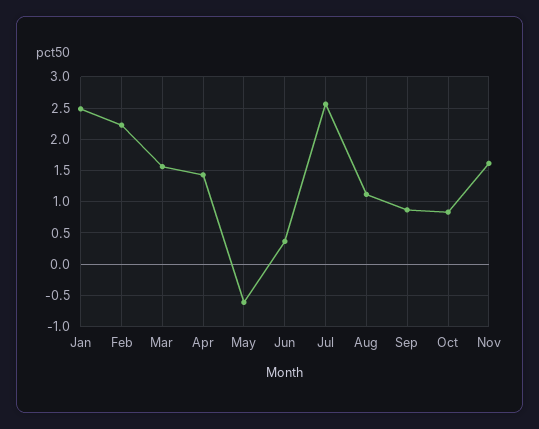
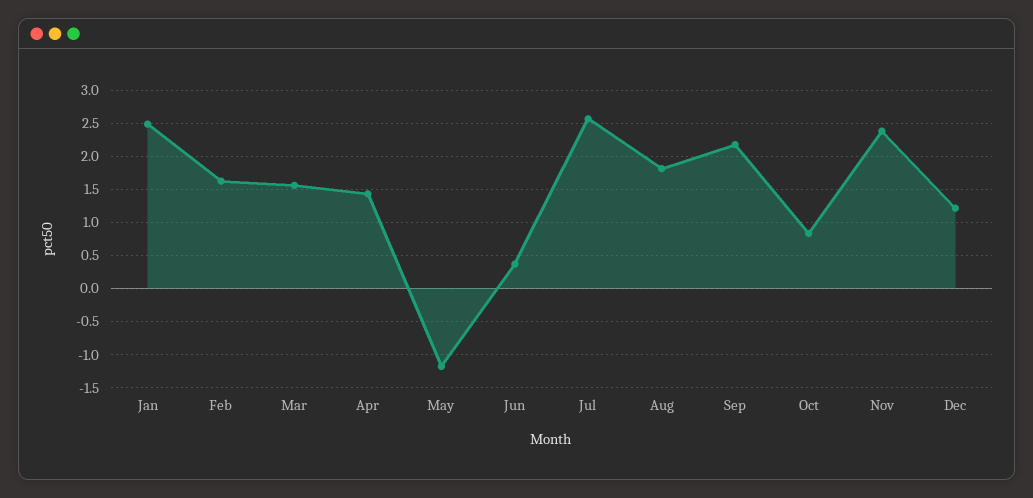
Feb: 2.2 -> 1.6
May: -0.6 -> -1.2
Aug: 1.1 -> 1.8
Sep: 0.9 -> 2.2
Nov: 1.6 -> 2.4
Dec: none -> 1.2

